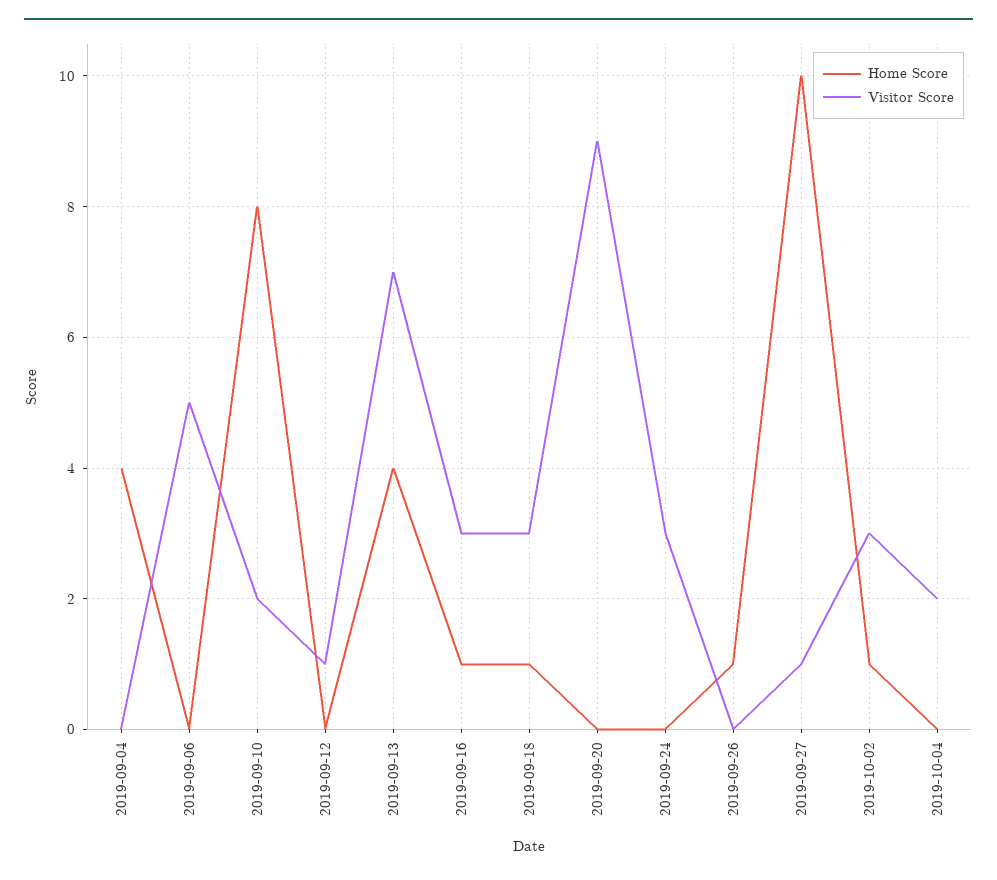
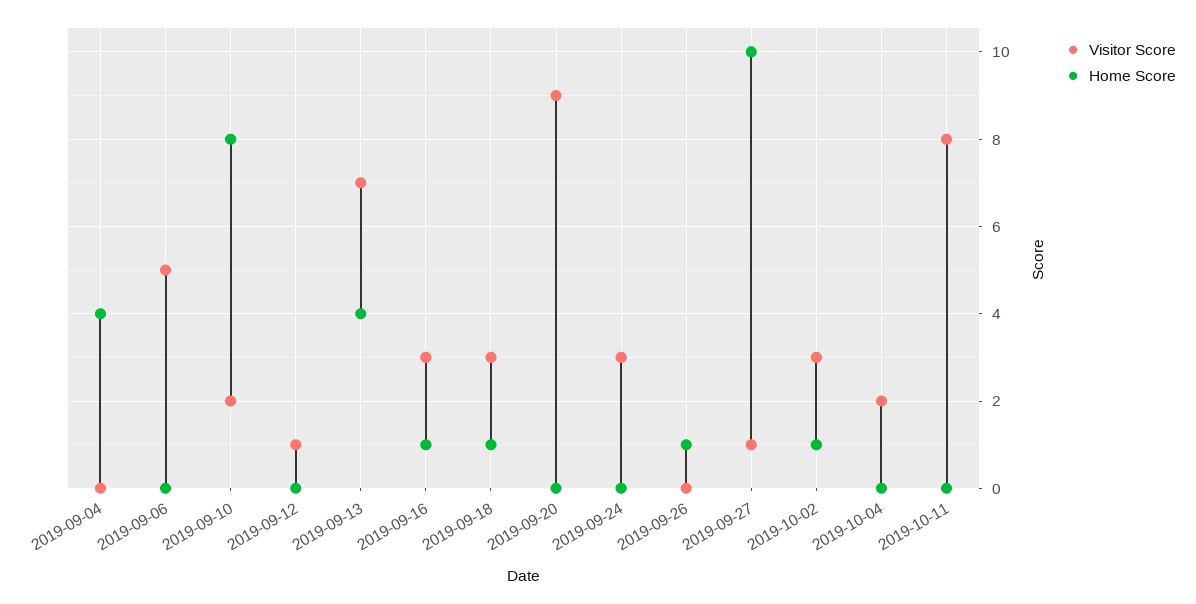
Visitor Score, 2019-10-11: none -> 8
Home Score, 2019-10-11: none -> 0

